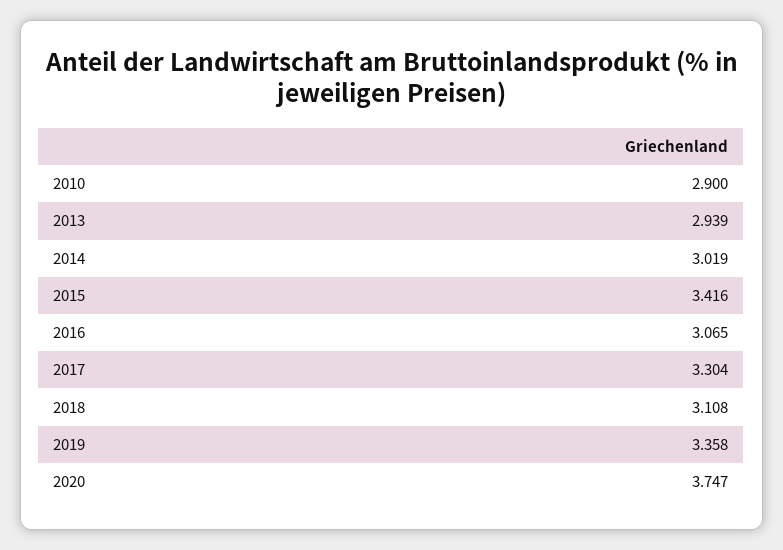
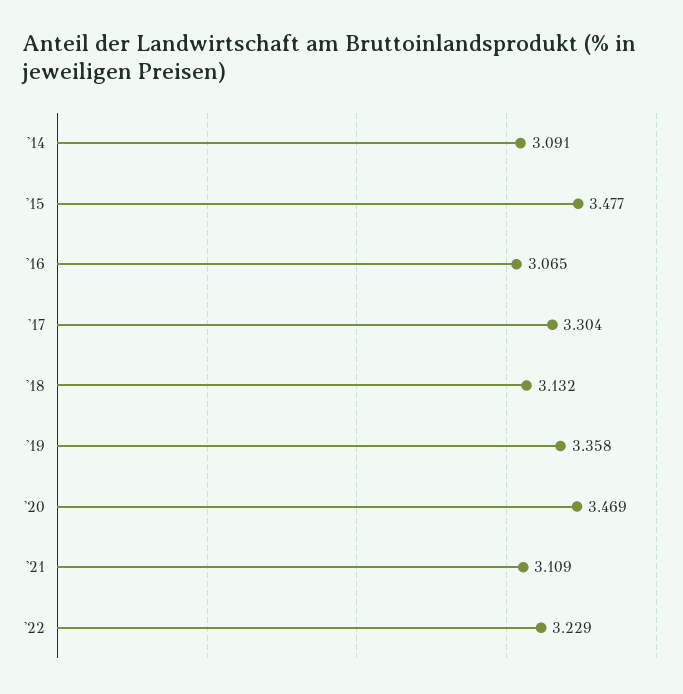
2010: 2.9 -> none
2013: 2.939 -> none
2014: 3.019 -> 3.091
2015: 3.416 -> 3.477
2018: 3.108 -> 3.132
2020: 3.747 -> 3.469
'21: none -> 3.109
'22: none -> 3.229

